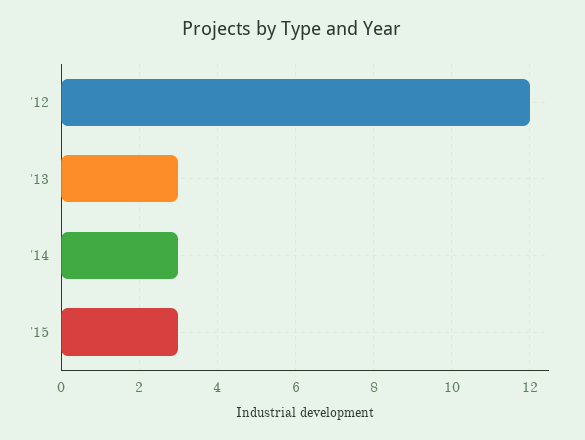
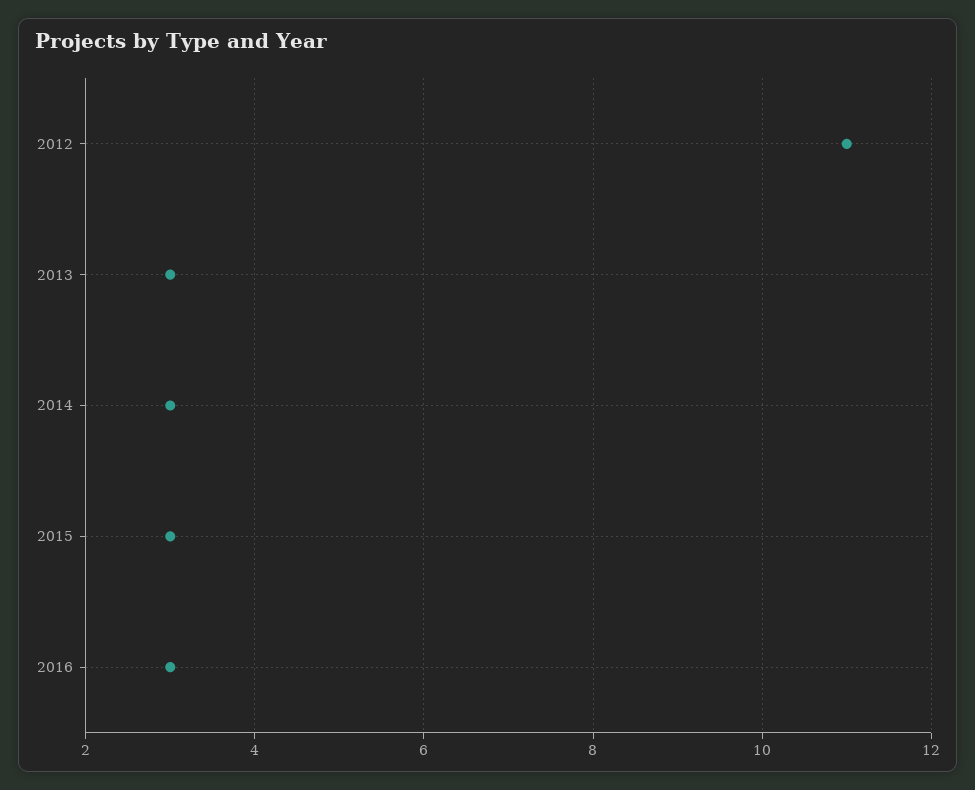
'12: 12 -> 11
2016: none -> 3

